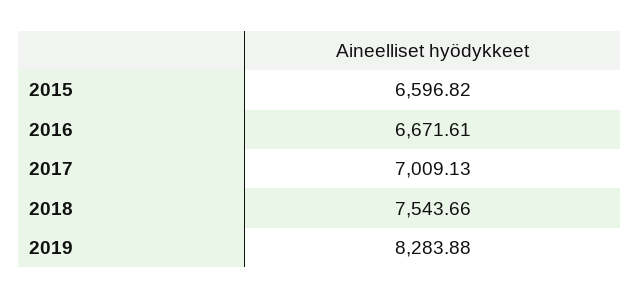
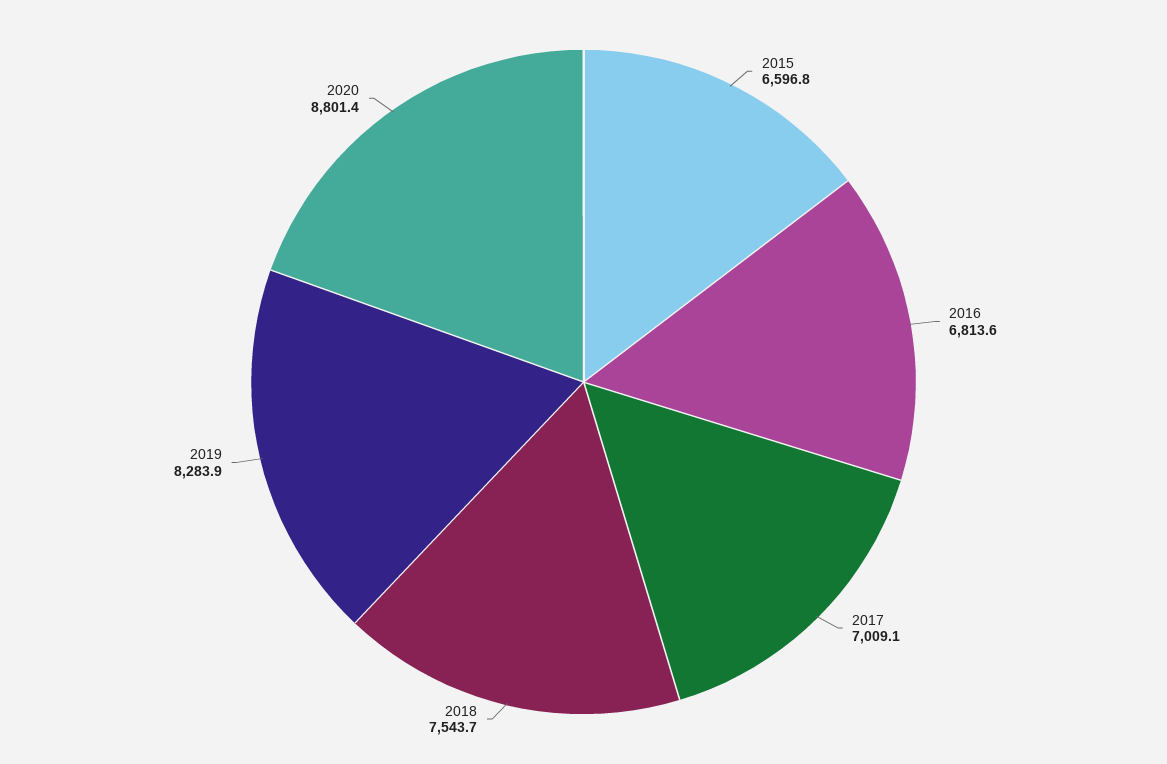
2016: 6671.61 -> 6813.6
2020: none -> 8801.4

